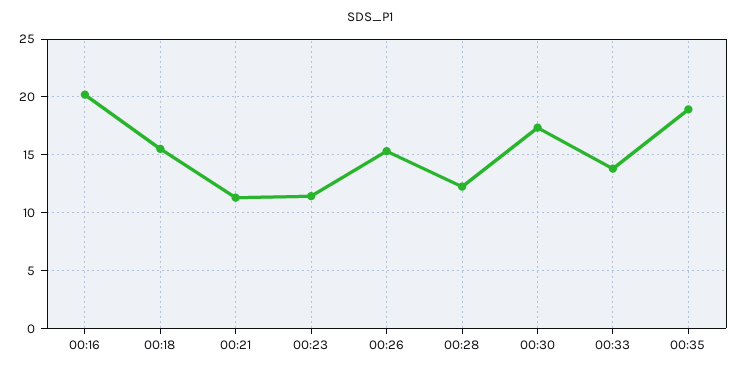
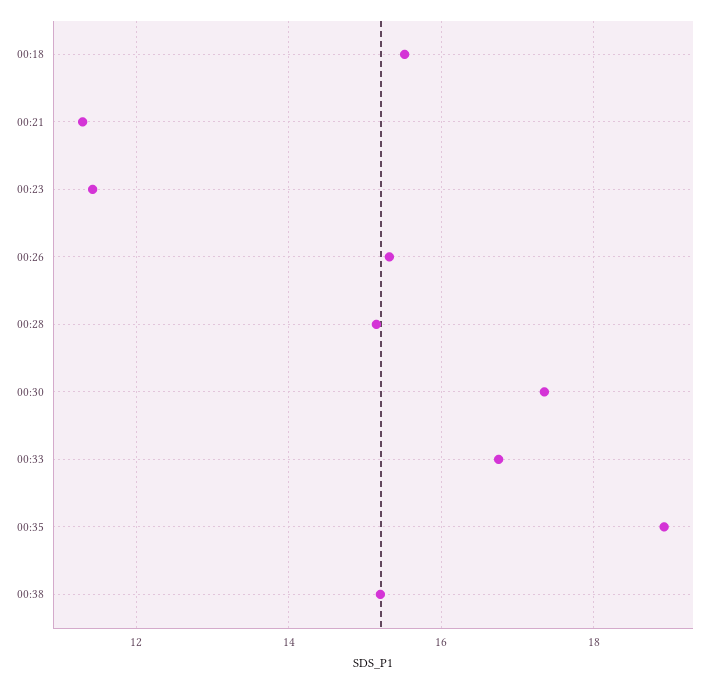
00:16: 20 -> none
00:28: 12 -> 15.2
00:33: 14 -> 16.8
00:38: none -> 15.2

